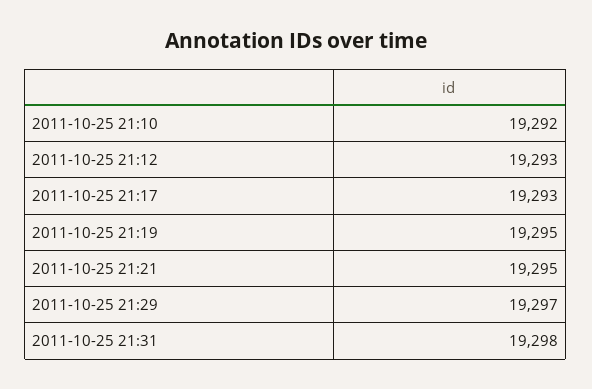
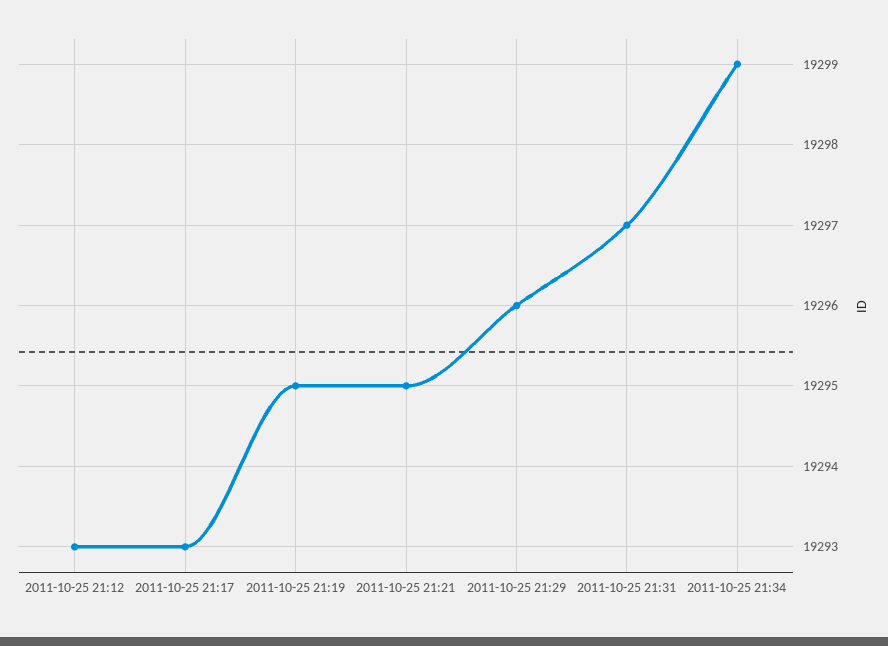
2011-10-25 21:10: 19292 -> none
2011-10-25 21:29: 19297 -> 19296
2011-10-25 21:31: 19298 -> 19297
2011-10-25 21:34: none -> 19299

